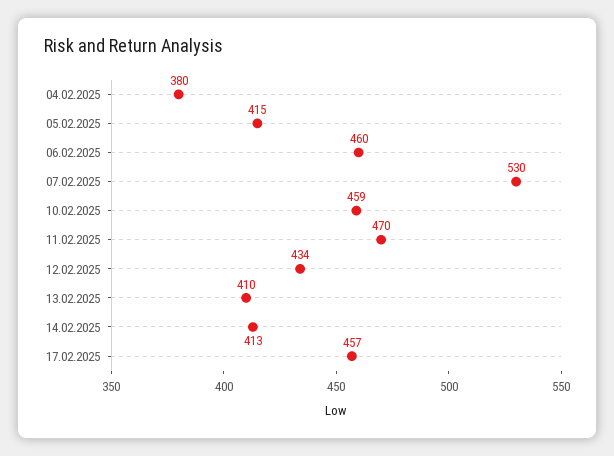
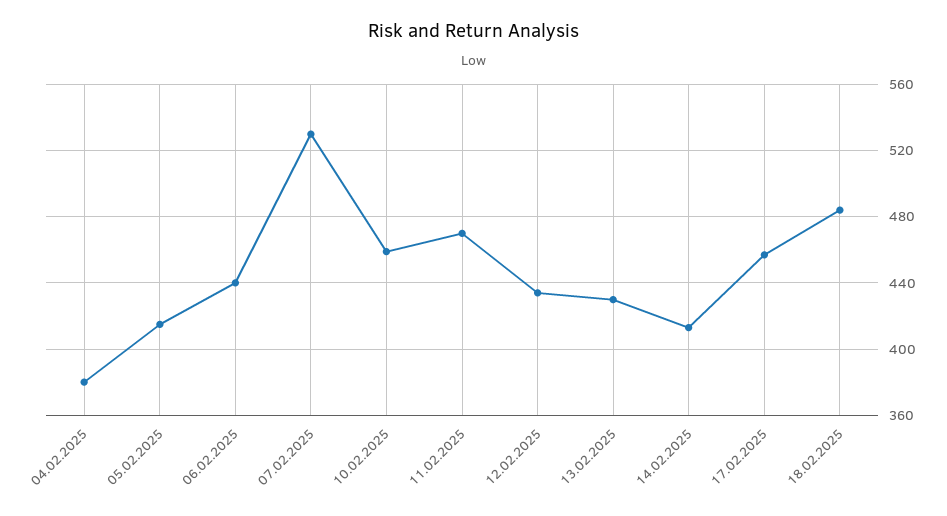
06.02.2025: 460 -> 440
13.02.2025: 410 -> 430
18.02.2025: none -> 485

